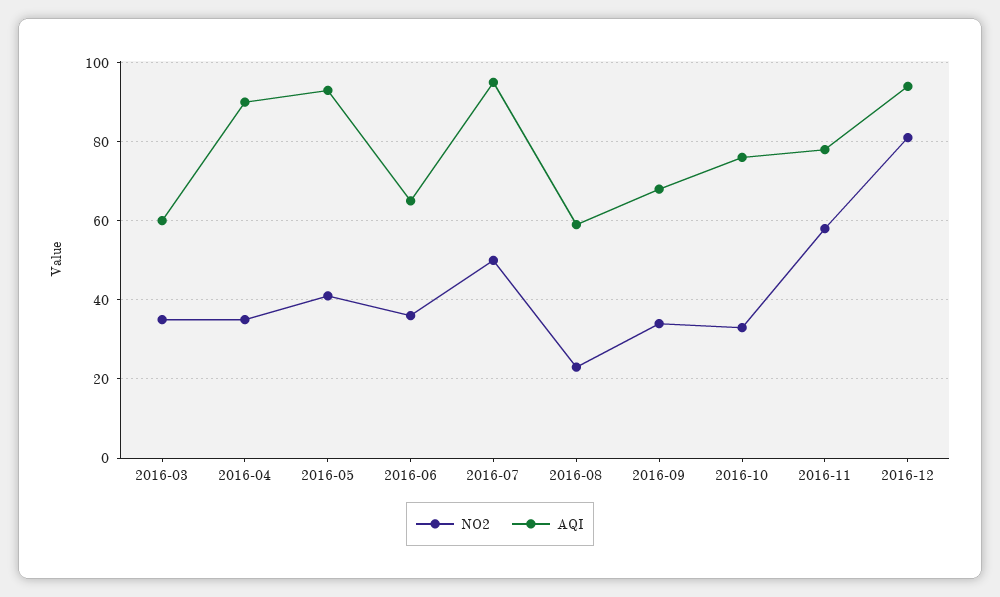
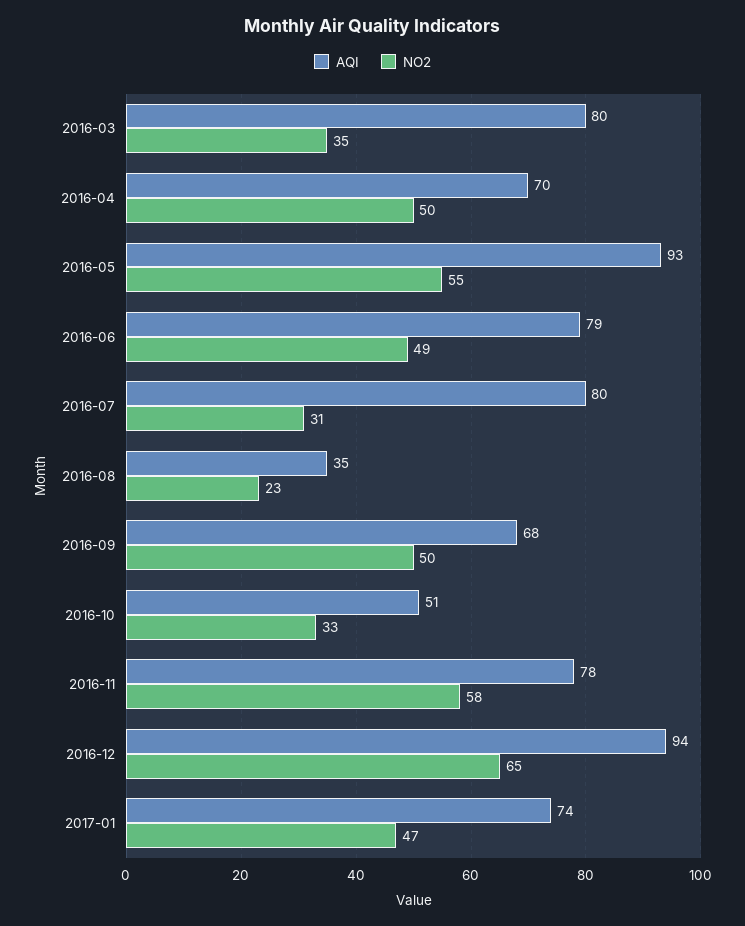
AQI, 2016-03: 60 -> 80
NO2, 2016-04: 35 -> 50
AQI, 2016-04: 90 -> 70
NO2, 2016-05: 40 -> 55
NO2, 2016-06: 35 -> 49
AQI, 2016-06: 65 -> 79
NO2, 2016-07: 50 -> 31
AQI, 2016-07: 95 -> 80
AQI, 2016-08: 60 -> 35
NO2, 2016-09: 35 -> 50
AQI, 2016-10: 75 -> 51
NO2, 2016-12: 80 -> 65
AQI, 2017-01: none -> 74
NO2, 2017-01: none -> 47

